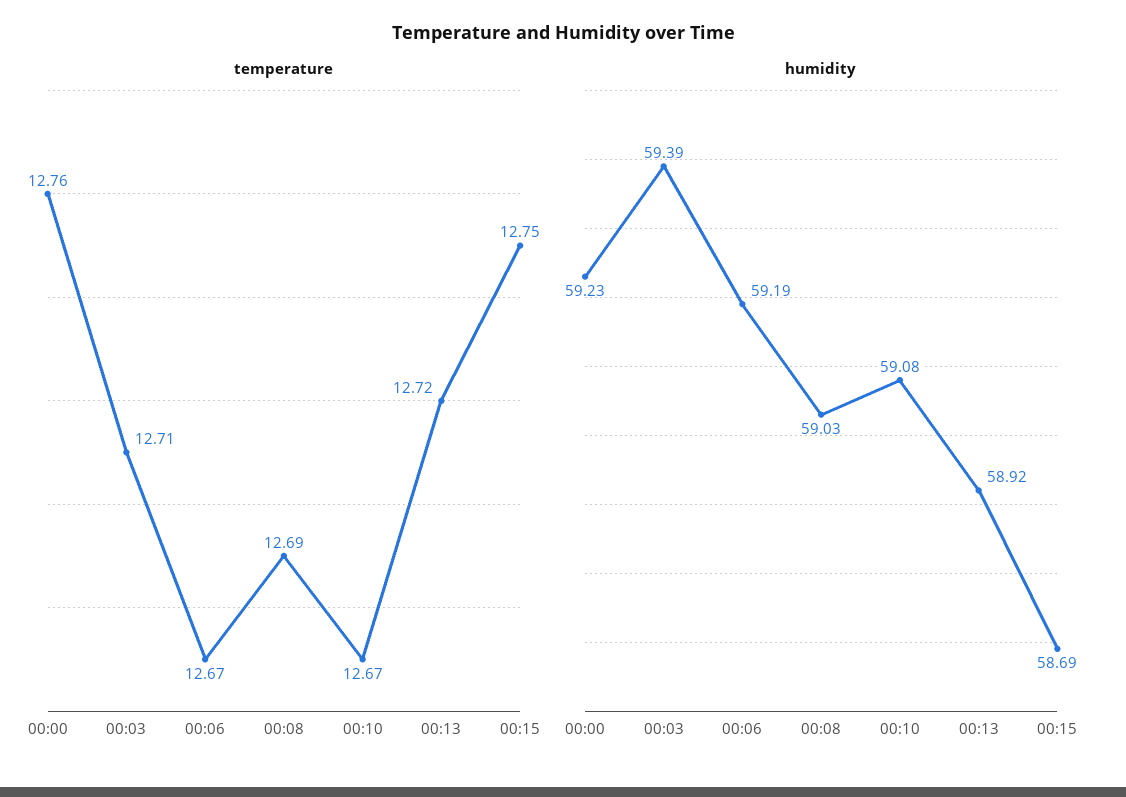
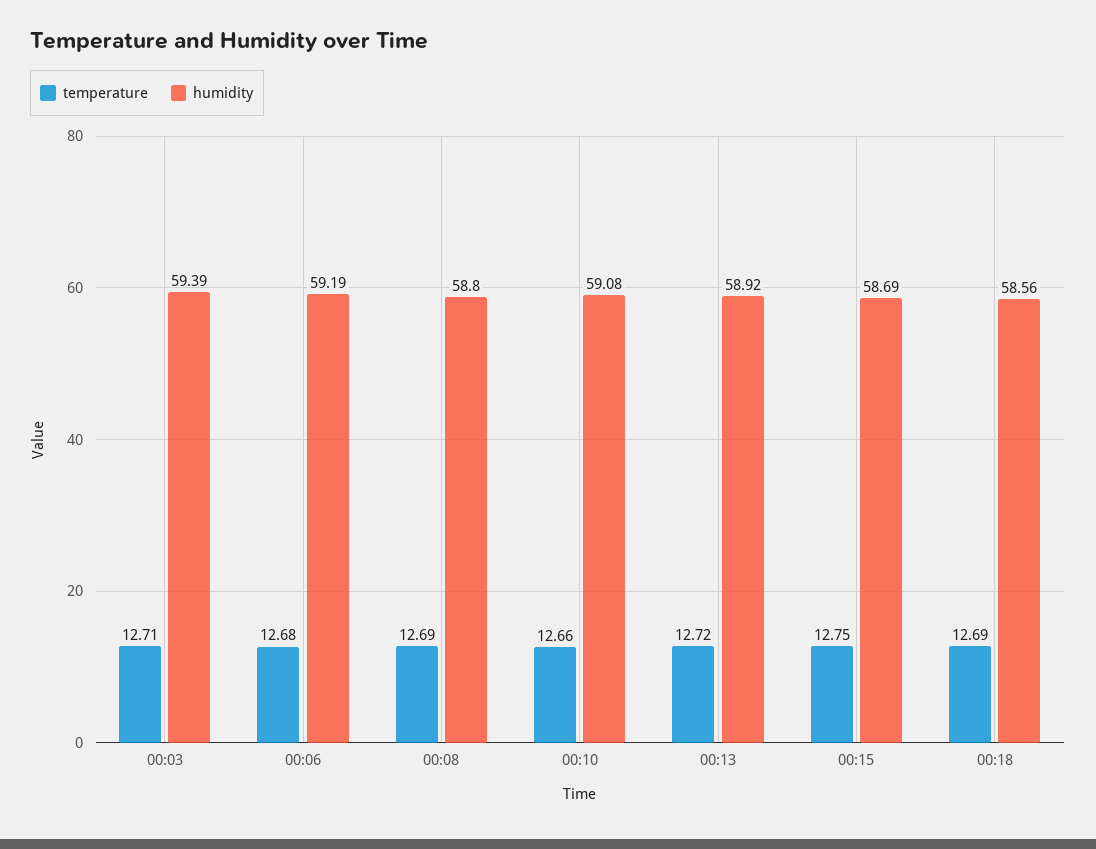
temperature, 00:00: 12.76 -> none
temperature, 00:06: 12.67 -> 12.68
temperature, 00:10: 12.67 -> 12.66
humidity, 00:00: 59.23 -> none
humidity, 00:08: 59.03 -> 58.8
temperature, 00:18: none -> 12.69
humidity, 00:18: none -> 58.56

